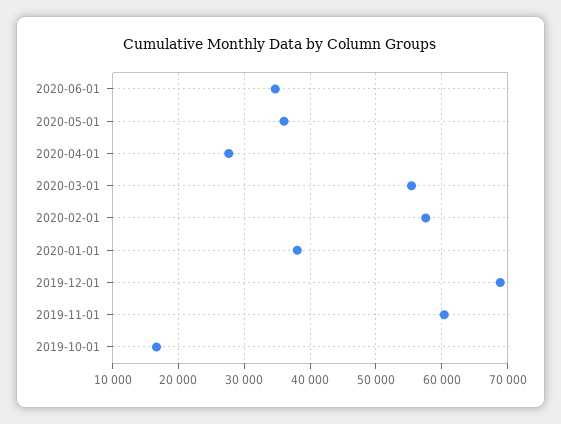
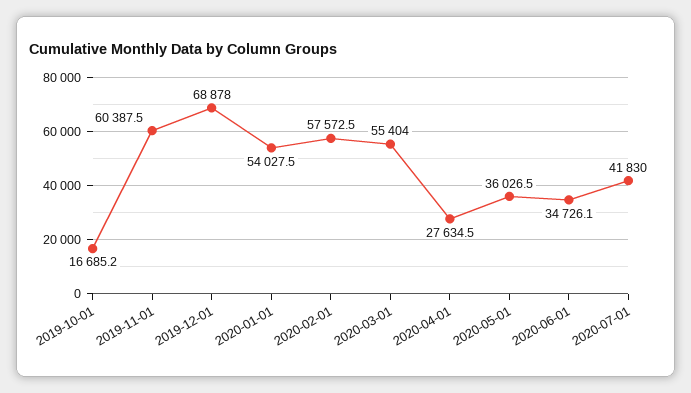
2020-01-01: 38000 -> 54027.5
2020-07-01: none -> 41830

